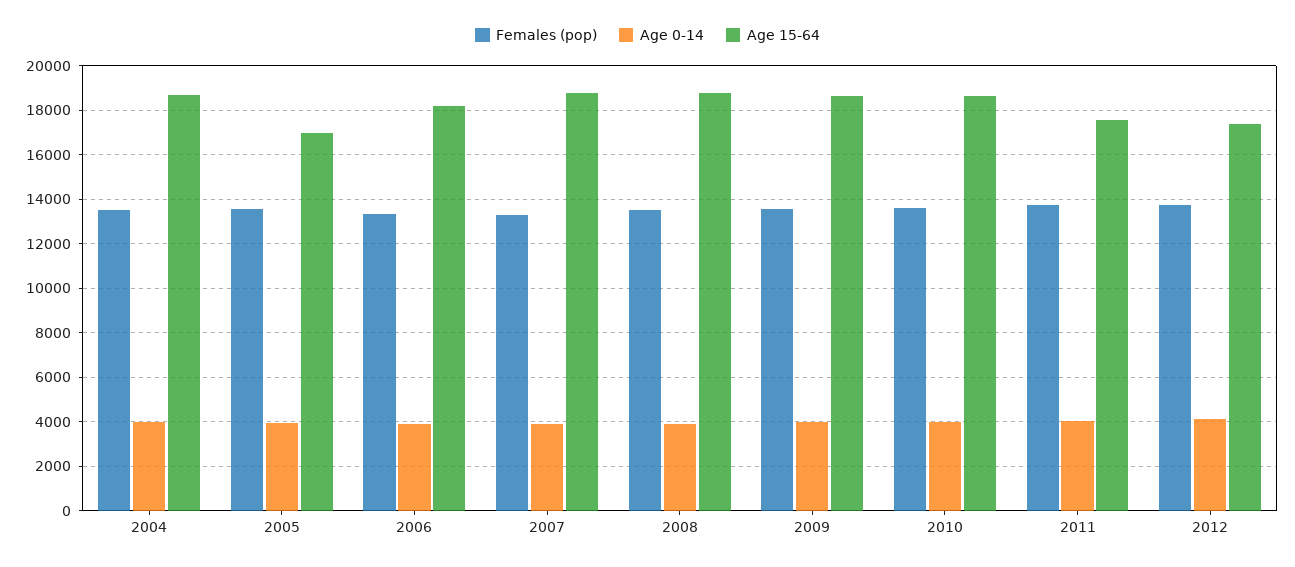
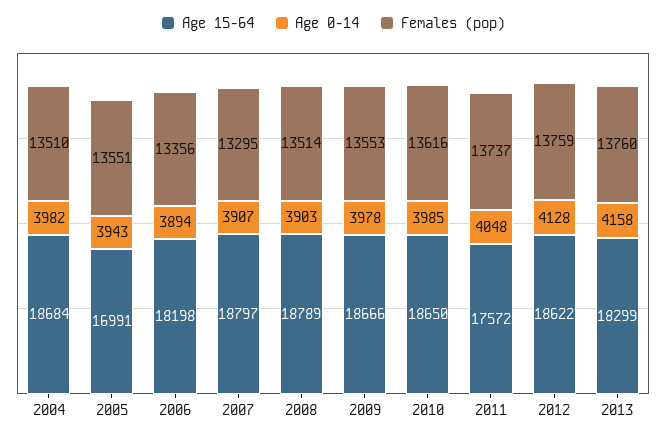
Age 15-64, 2012: 17500 -> 18622
Age 15-64, 2013: none -> 18299
Age 0-14, 2013: none -> 4158
Females (pop), 2013: none -> 13760

